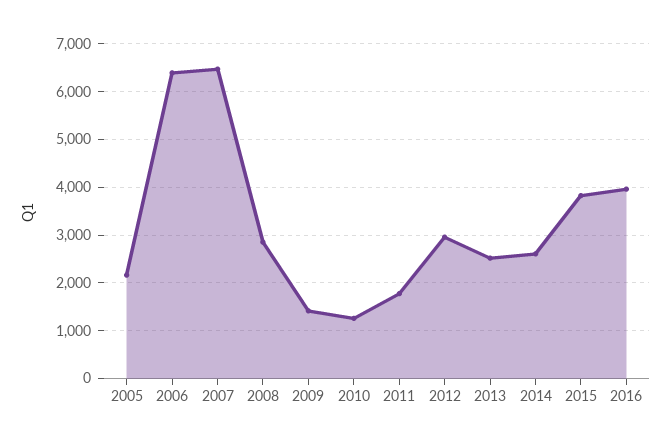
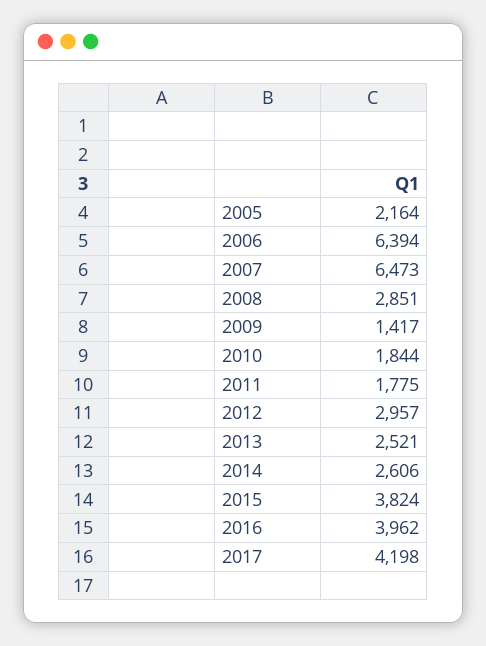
2010: 1200 -> 1844
2017: none -> 4198

